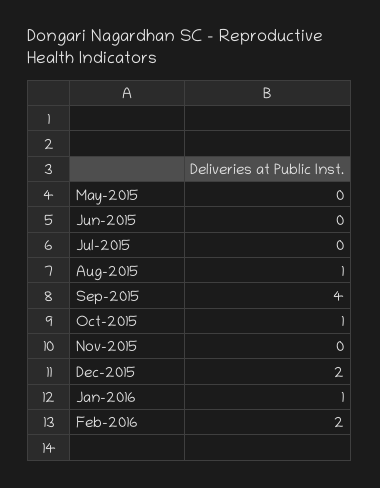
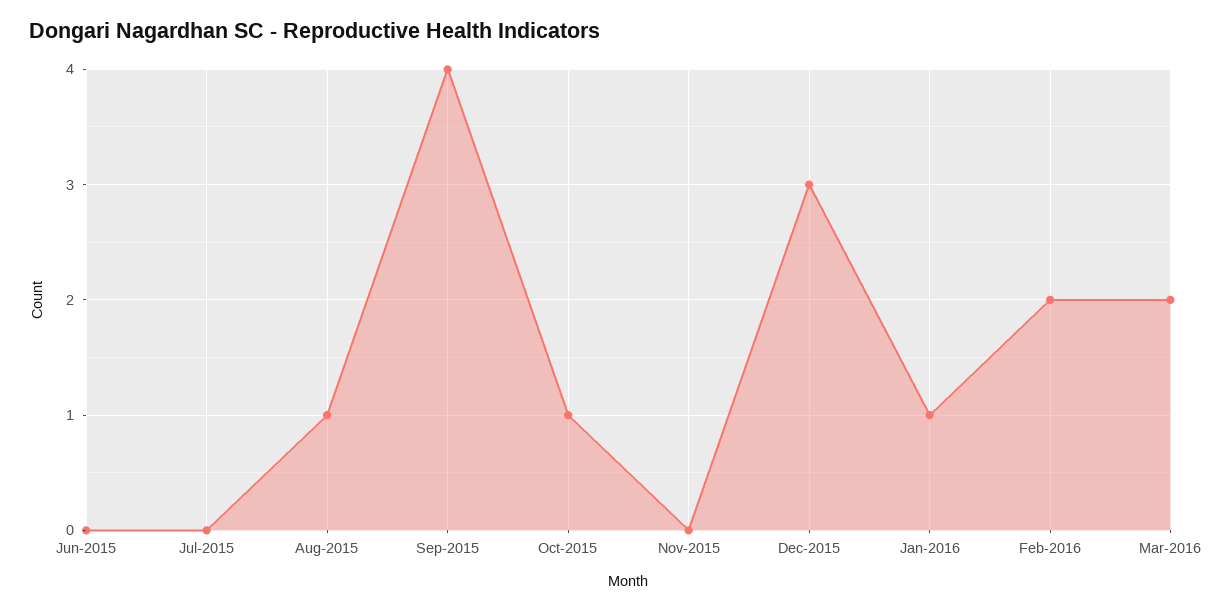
May-2015: 0 -> none
Dec-2015: 2 -> 3
Mar-2016: none -> 2

